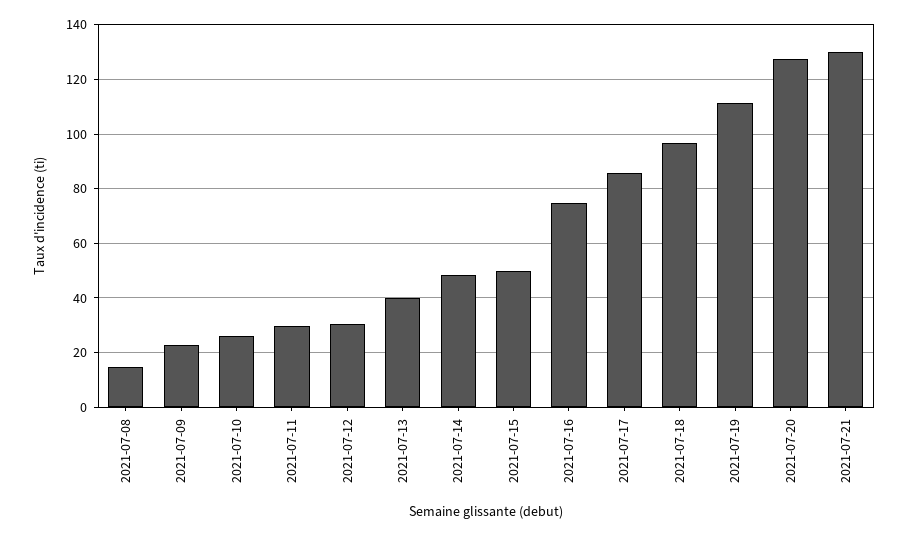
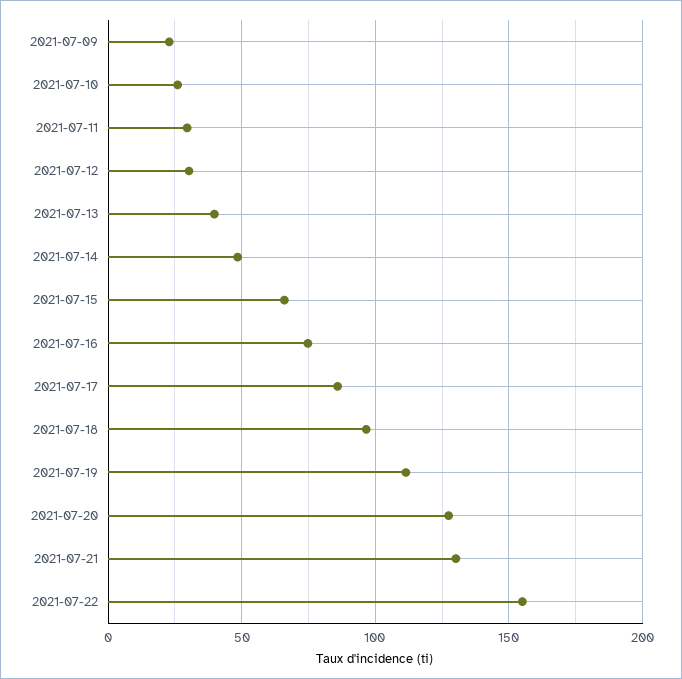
2021-07-08: 15 -> none
2021-07-15: 50 -> 65
2021-07-22: none -> 155

